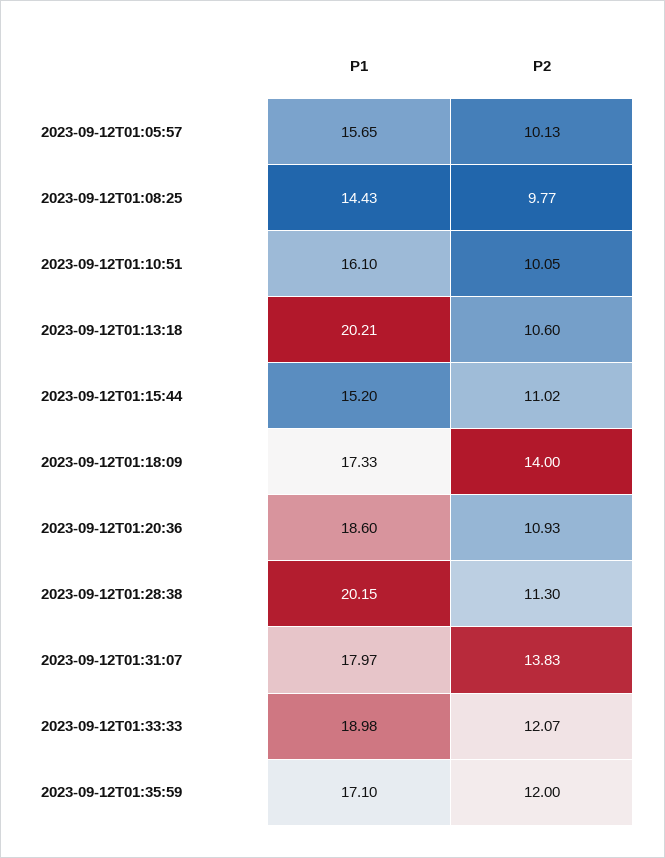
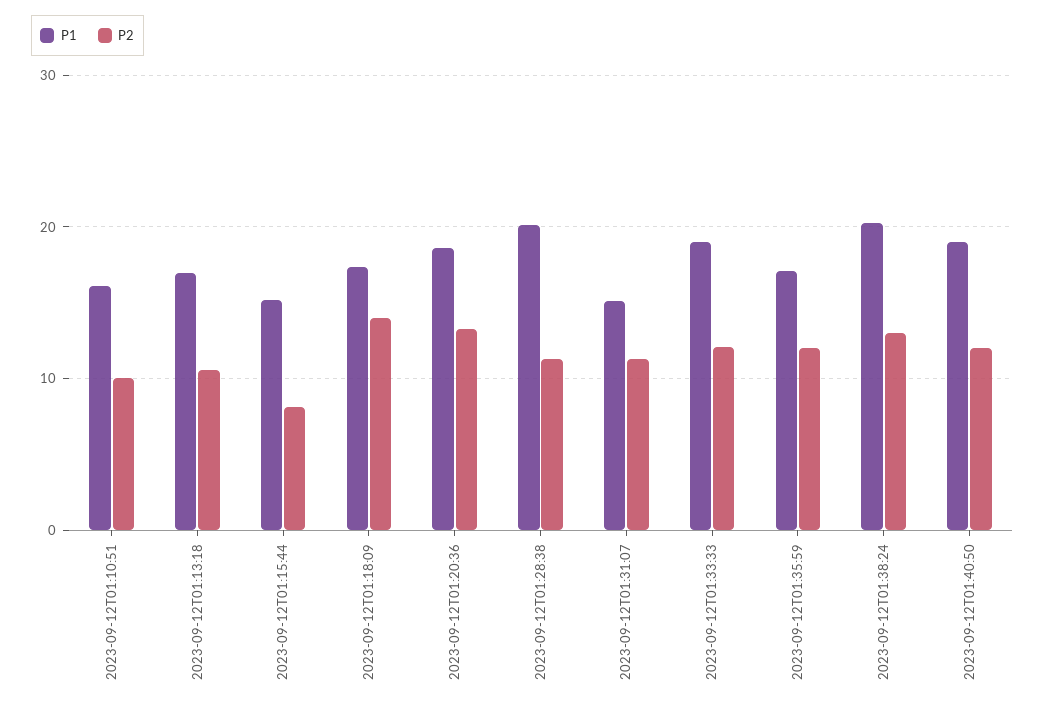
P1, 2023-09-12T01:05:57: 15.65 -> none
P2, 2023-09-12T01:05:57: 10.13 -> none
P1, 2023-09-12T01:08:25: 14.43 -> none
P2, 2023-09-12T01:08:25: 9.77 -> none
P1, 2023-09-12T01:13:18: 20.21 -> 17
P2, 2023-09-12T01:15:44: 11.02 -> 8
P2, 2023-09-12T01:20:36: 10.93 -> 13
P1, 2023-09-12T01:31:07: 17.97 -> 15
P2, 2023-09-12T01:31:07: 13.83 -> 11
P1, 2023-09-12T01:38:24: none -> 20
P2, 2023-09-12T01:38:24: none -> 13
P1, 2023-09-12T01:40:50: none -> 19
P2, 2023-09-12T01:40:50: none -> 12

